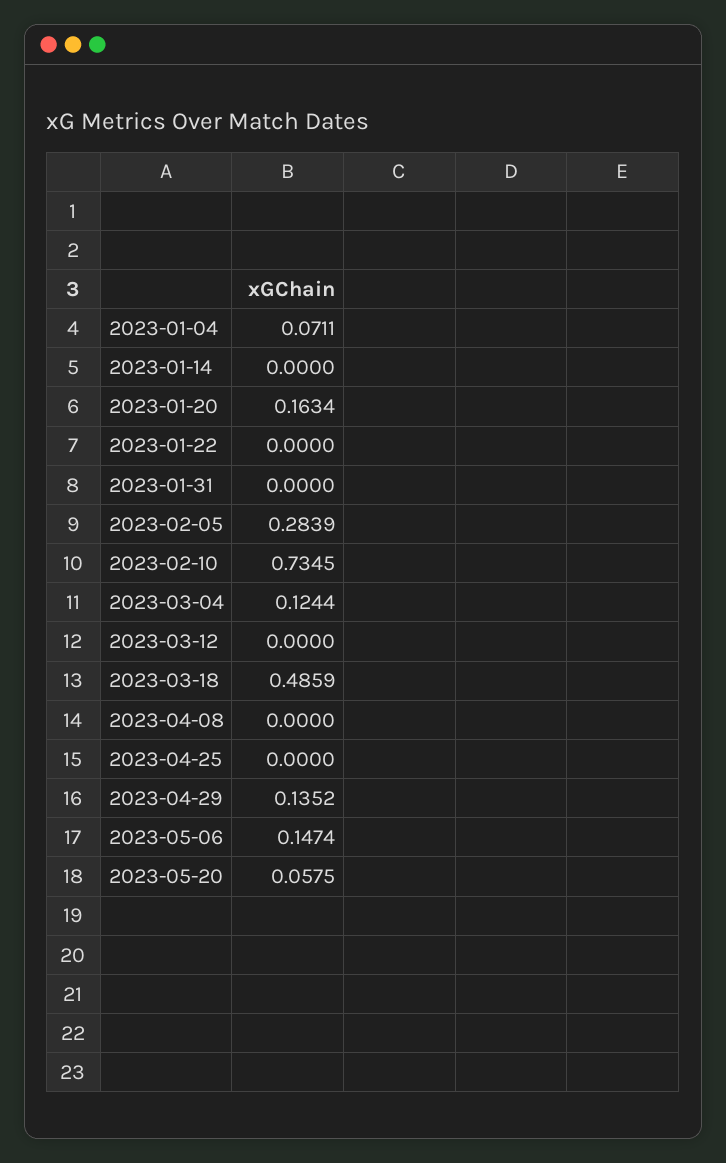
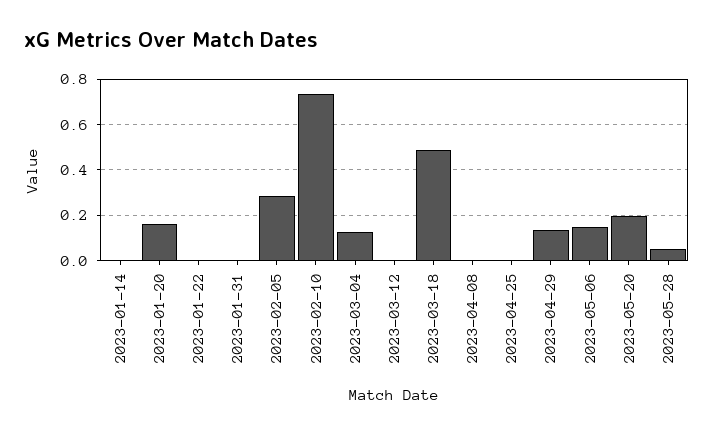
2023-01-04: 0.0711 -> none
2023-05-20: 0.0575 -> 0.2
2023-05-28: none -> 0.05

